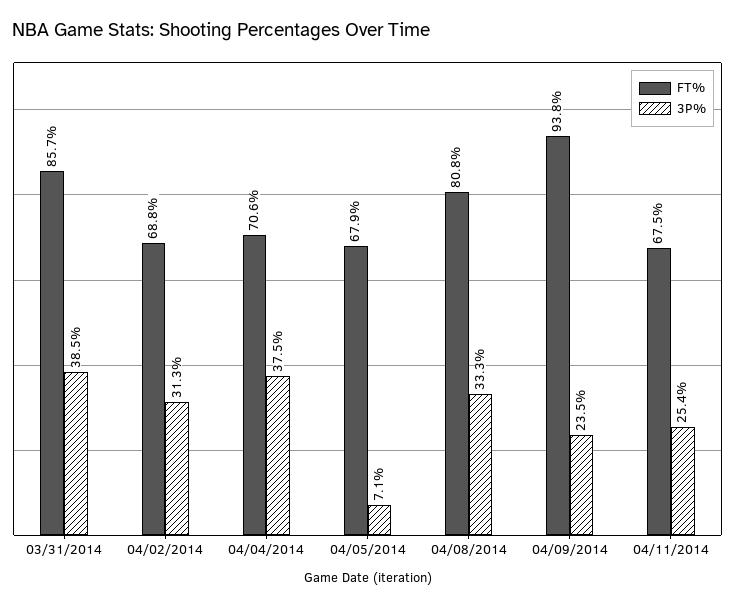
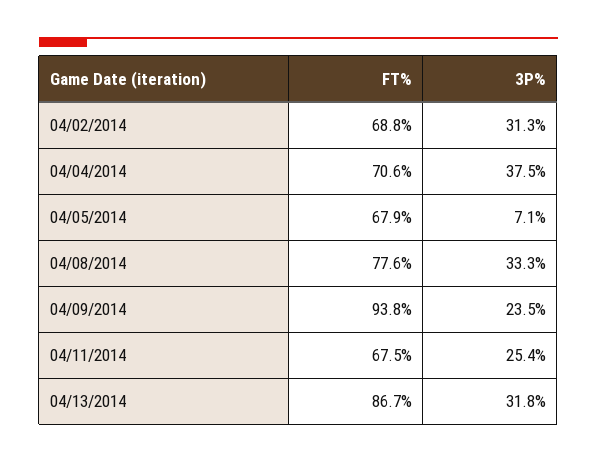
FT%, 03/31/2014: 85.7 -> none
3P%, 03/31/2014: 38.5 -> none
FT%, 04/08/2014: 80.8 -> 77.6
FT%, 04/13/2014: none -> 86.7
3P%, 04/13/2014: none -> 31.8

